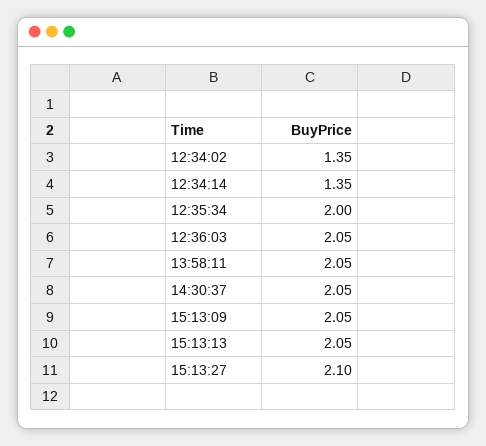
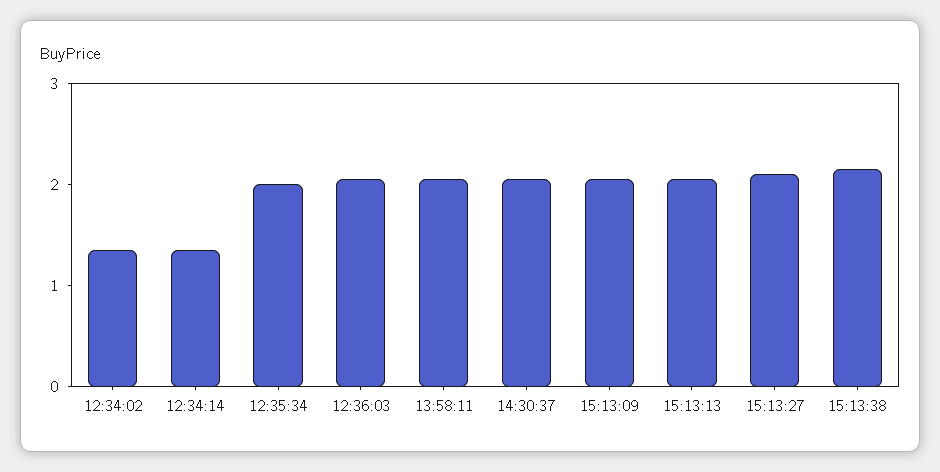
15:13:38: none -> 2.2

